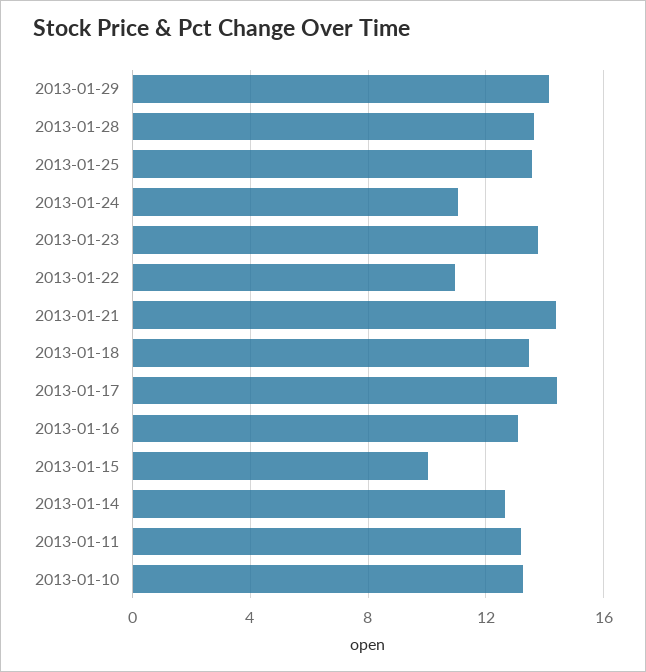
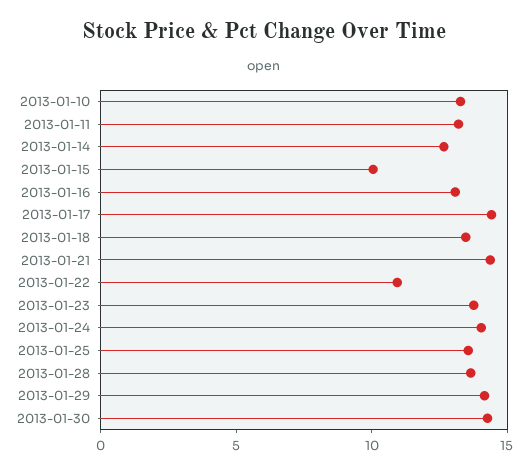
2013-01-24: 11 -> 14
2013-01-30: none -> 14

